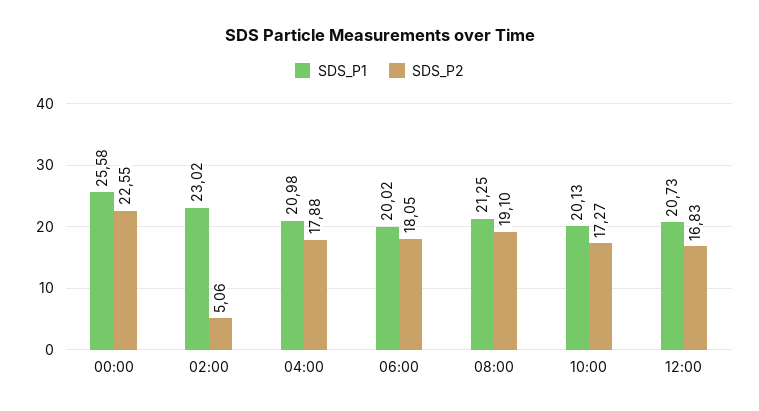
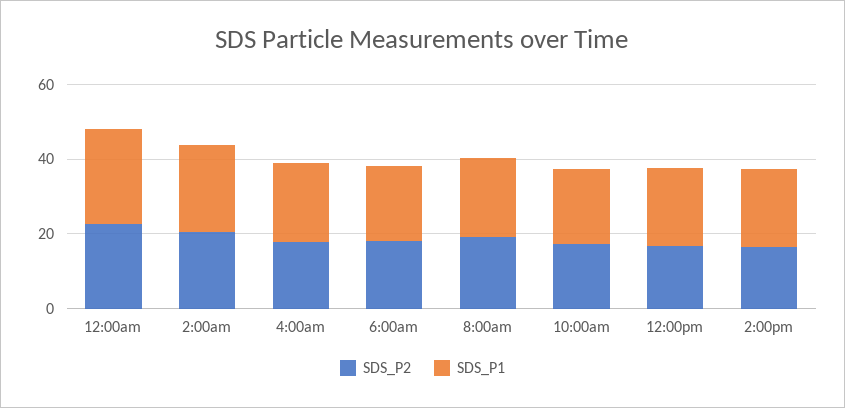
SDS_P2, 02:00: 5.06 -> 20
SDS_P2, 2:00pm: none -> 15
SDS_P1, 2:00pm: none -> 20

